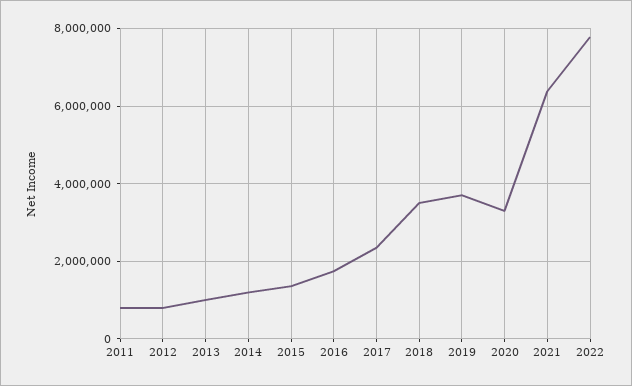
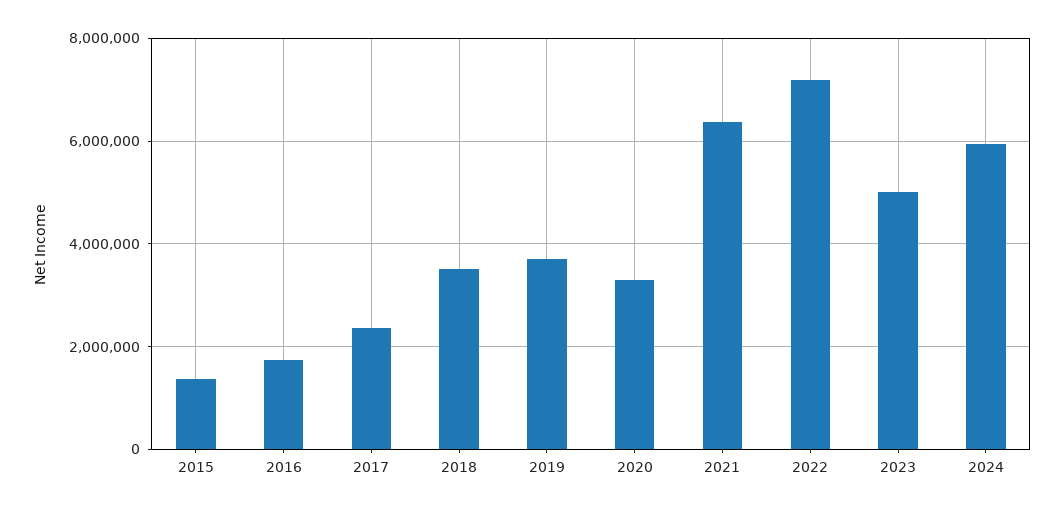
2011: 800000 -> none
2012: 800000 -> none
2013: 1000000 -> none
2014: 1200000 -> none
2022: 7800000 -> 7200000
2023: none -> 5000000
2024: none -> 6000000

